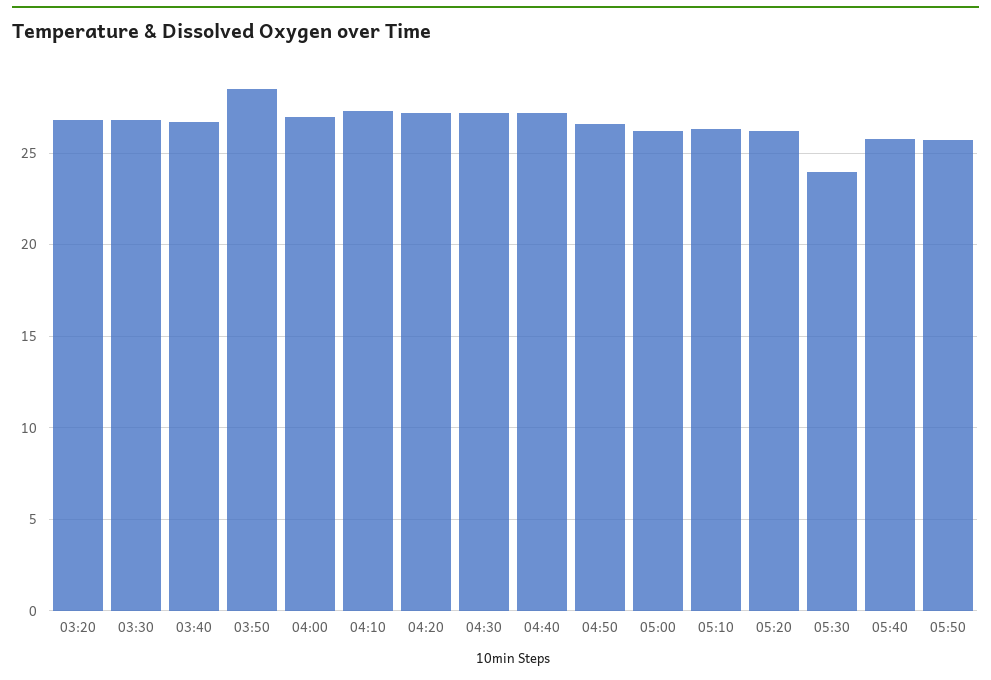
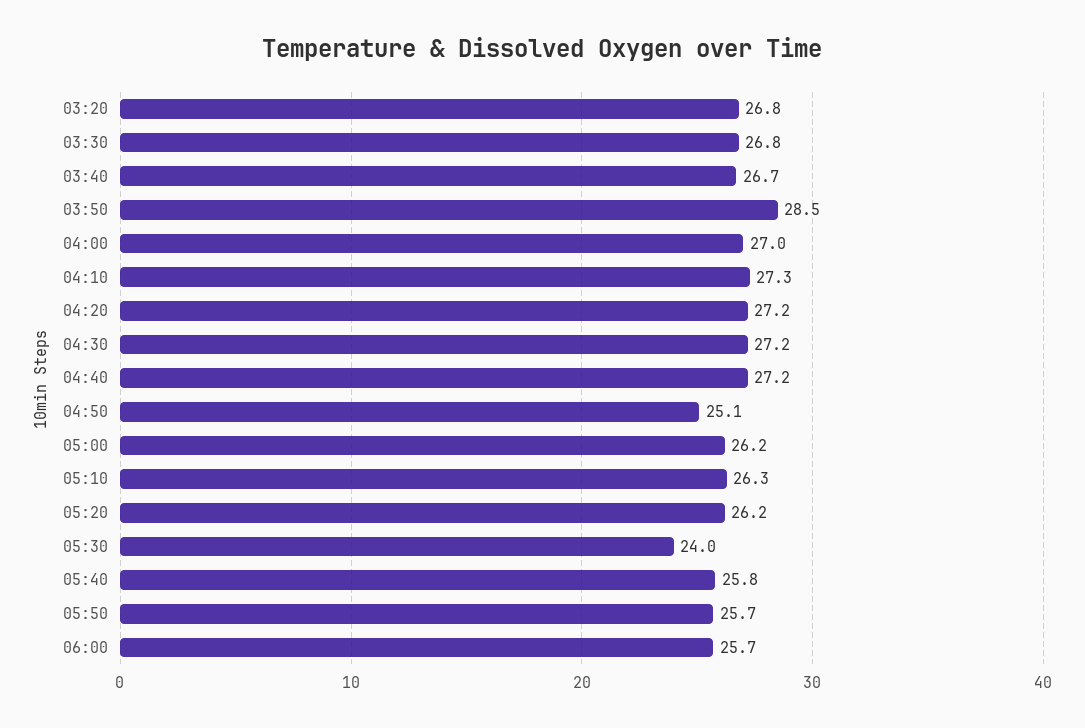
04:50: 26.5 -> 25.1
06:00: none -> 25.7

